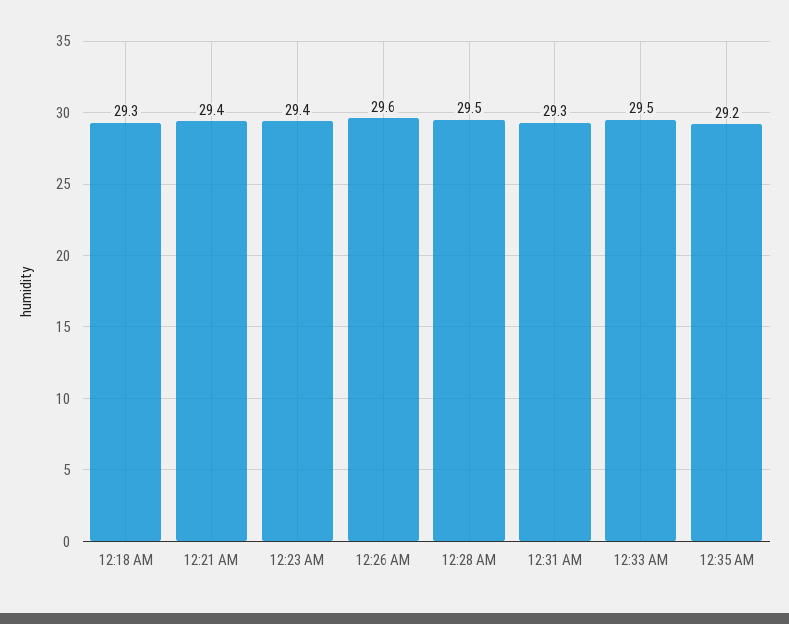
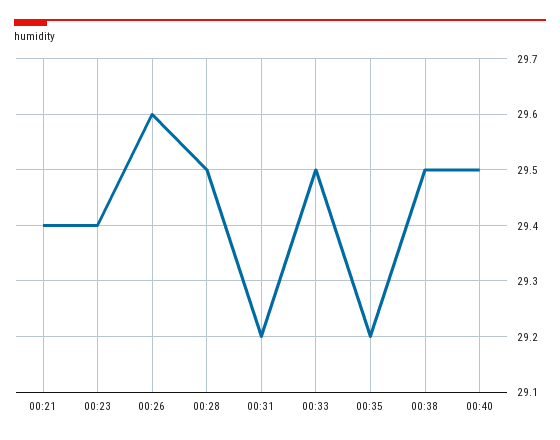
12:18 AM: 29.3 -> none
12:31 AM: 29.3 -> 29.2
00:38: none -> 29.5
00:40: none -> 29.5

